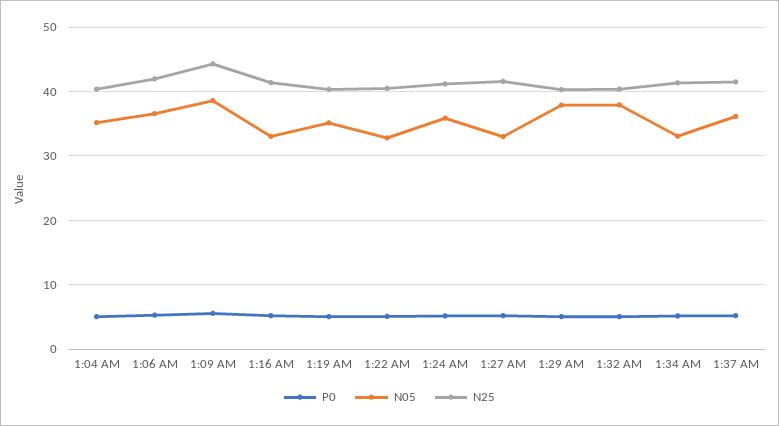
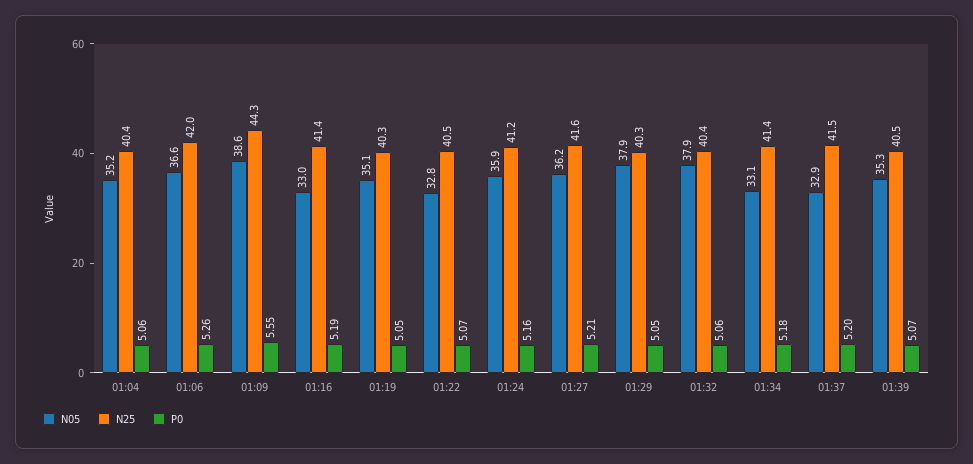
N05, 1:27 AM: 33 -> 36.2
N05, 1:37 AM: 36 -> 32.9
N05, 01:39: none -> 35.3
N25, 01:39: none -> 40.5
P0, 01:39: none -> 5.07

